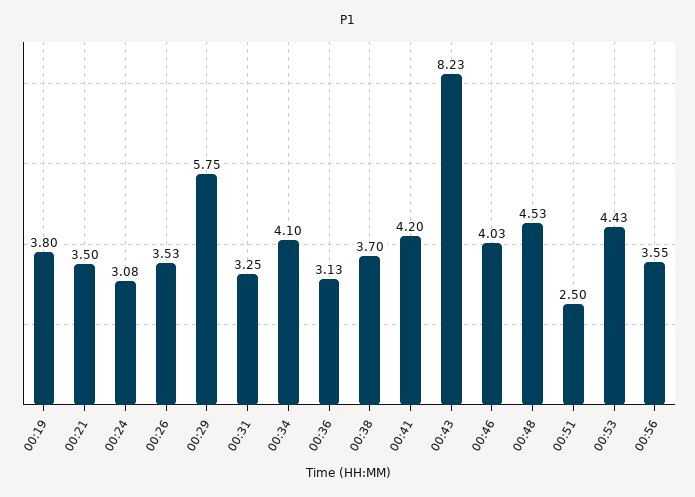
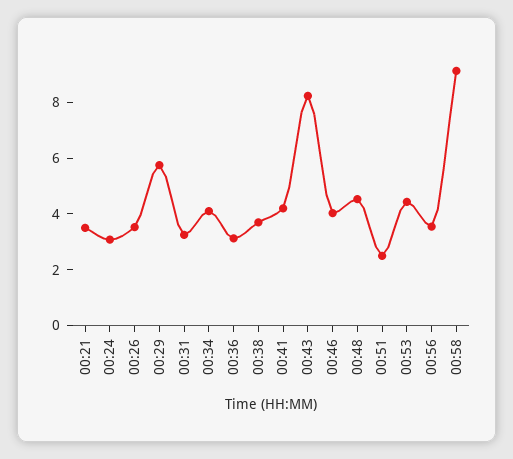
00:19: 3.8 -> none
00:58: none -> 9

